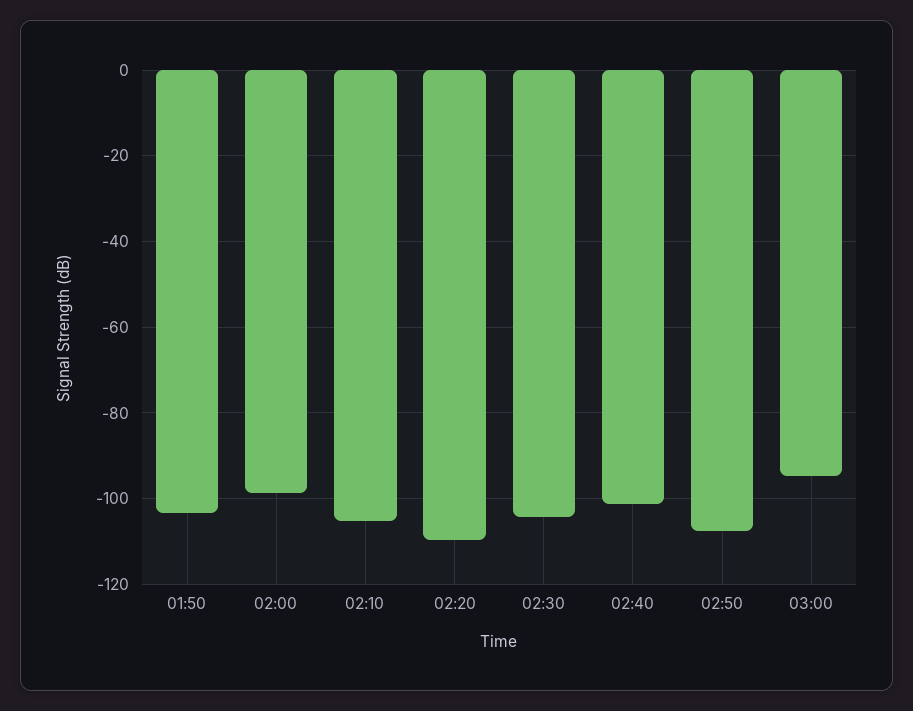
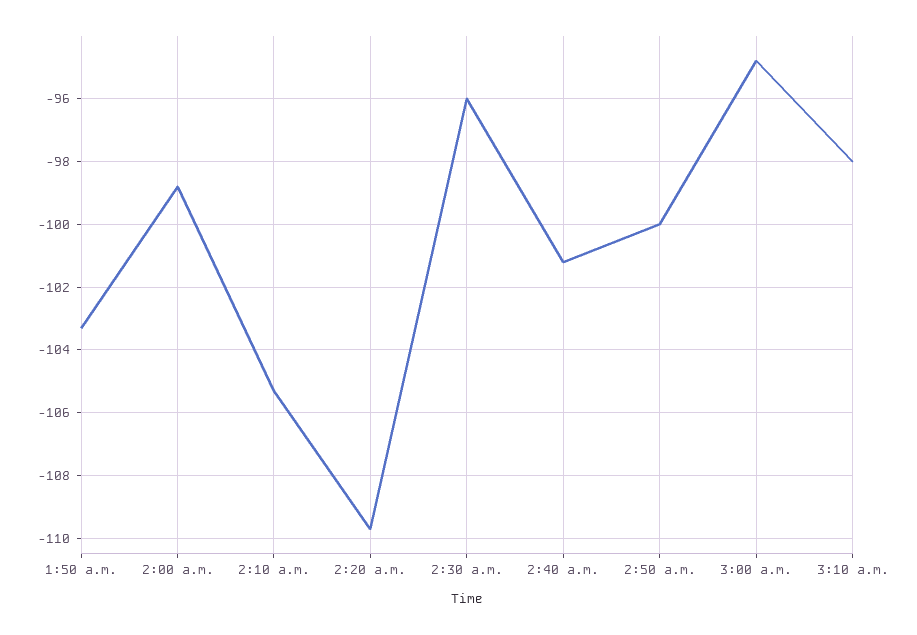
02:30: -104 -> -96
02:50: -108 -> -100
3:10 a.m.: none -> -98

